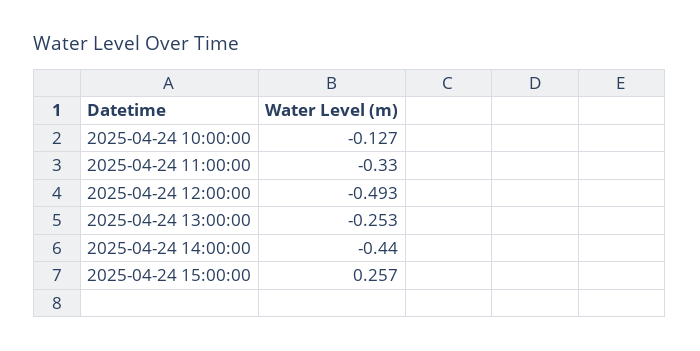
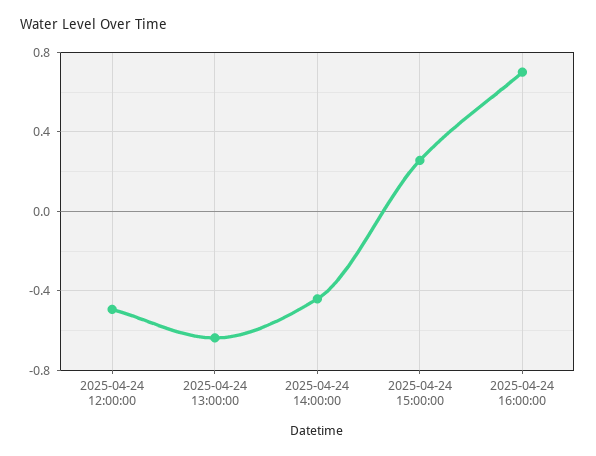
2025-04-24 10:00:00: -0.127 -> none
2025-04-24 11:00:00: -0.33 -> none
2025-04-24 13:00:00: -0.253 -> -0.65
2025-04-24 16:00:00: none -> 0.7

